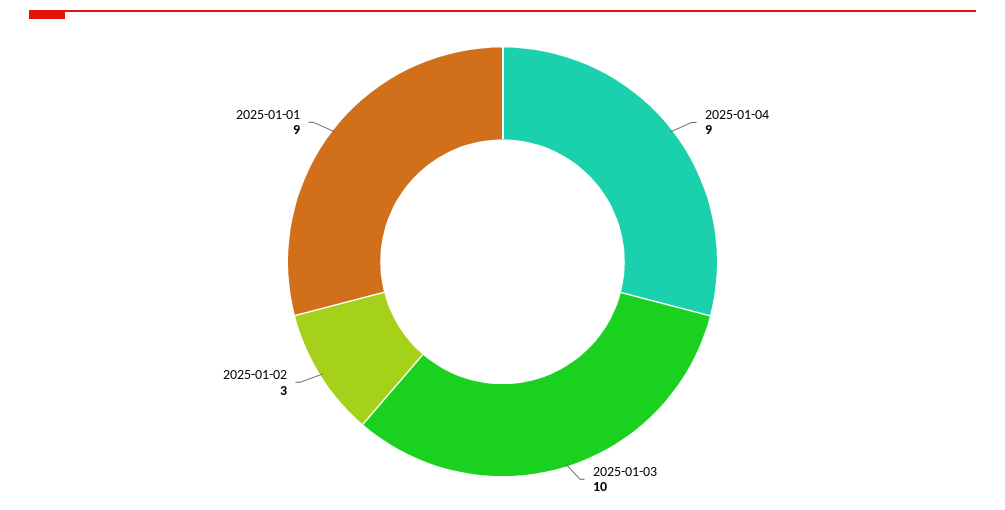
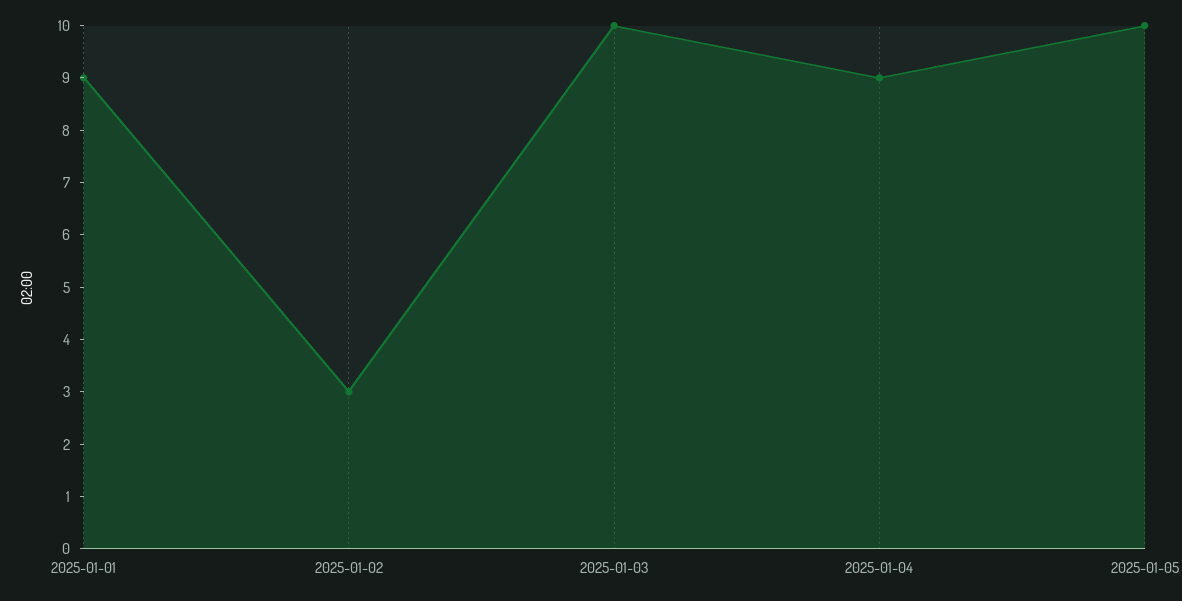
2025-01-05: none -> 10

